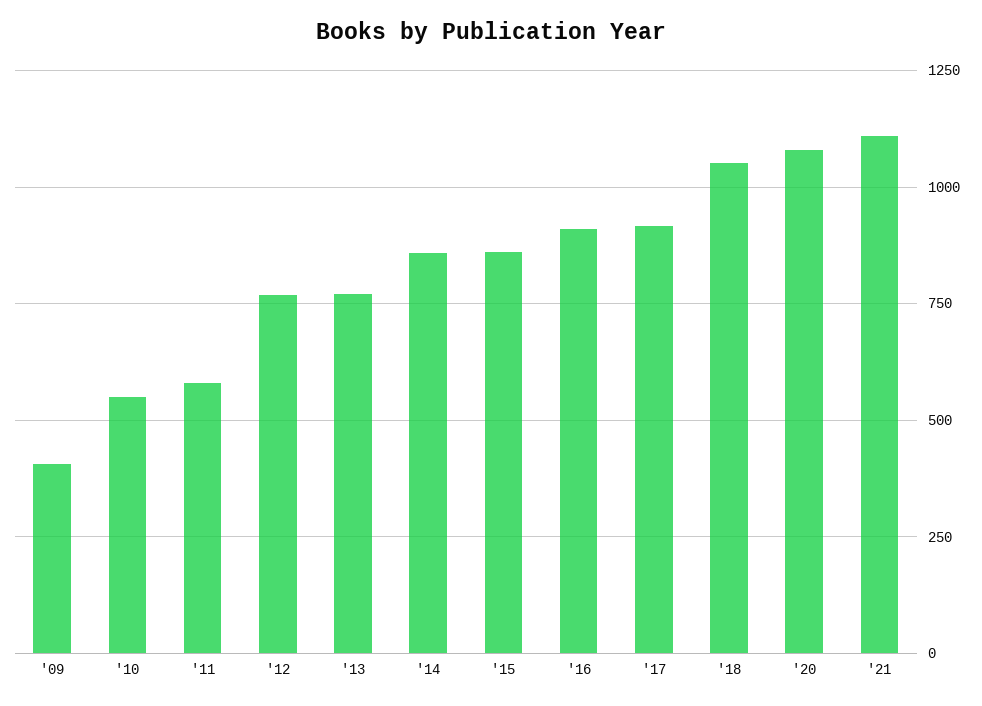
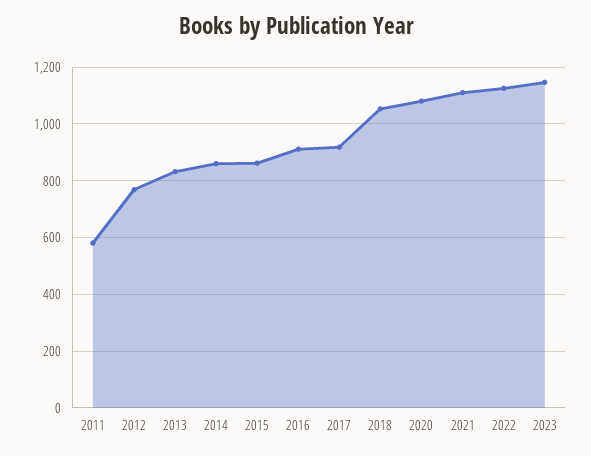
'09: 400 -> none
'10: 550 -> none
'13: 775 -> 825
2022: none -> 1125
2023: none -> 1150

